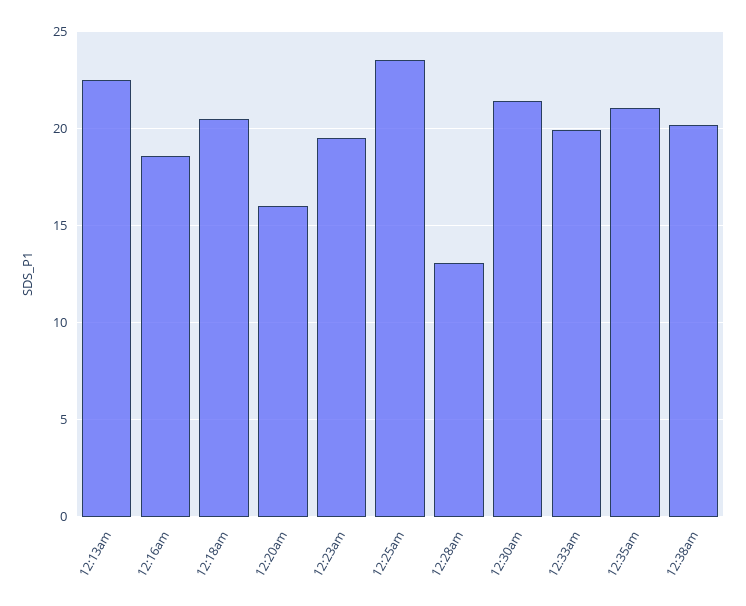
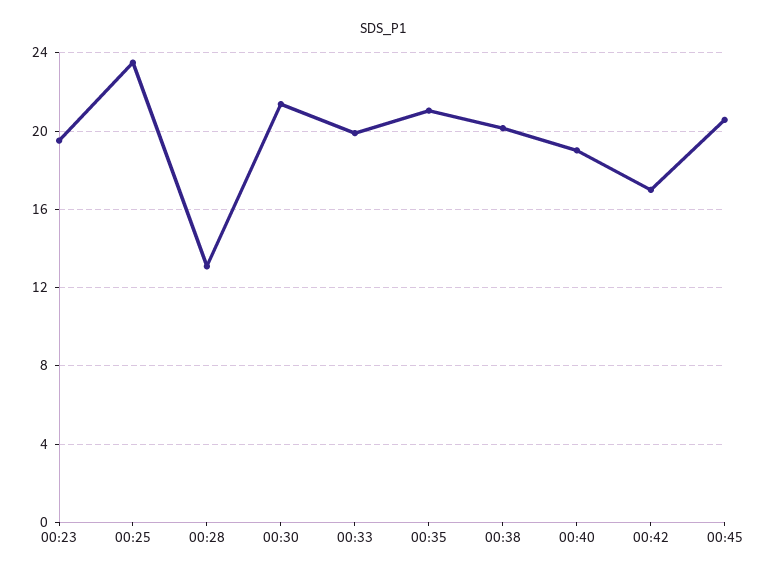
12:13am: 22.5 -> none
12:16am: 18.5 -> none
12:18am: 20.5 -> none
12:20am: 16 -> none
00:40: none -> 19
00:42: none -> 17
00:45: none -> 20.5

